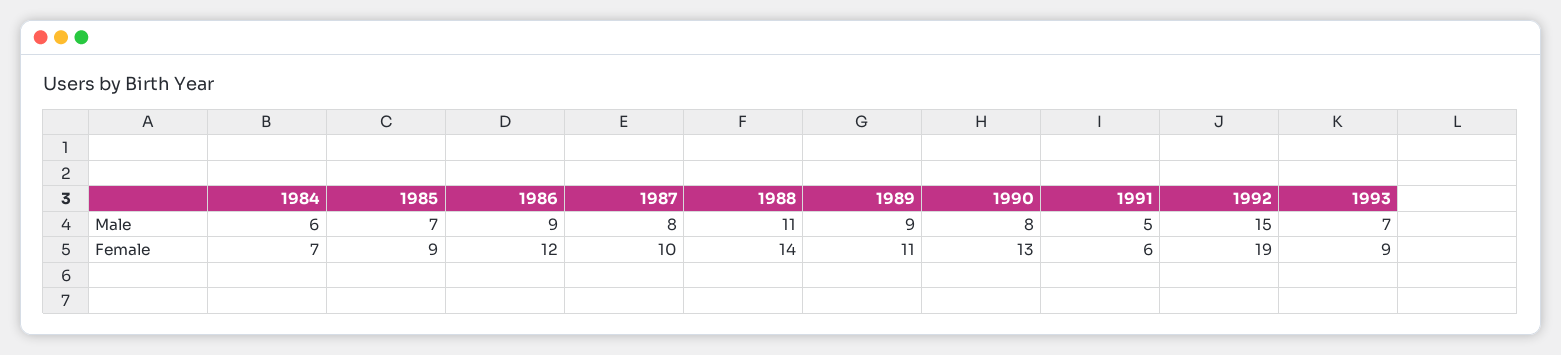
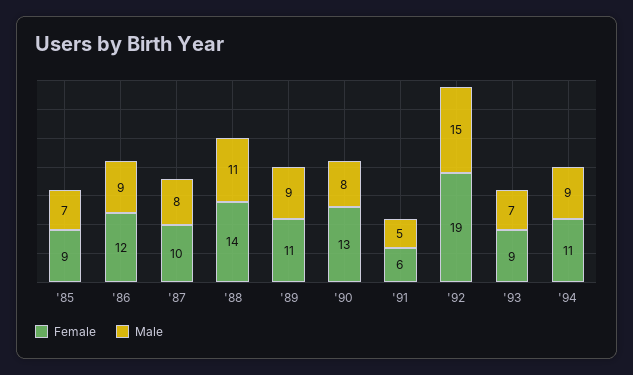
Male, 1984: 6 -> none
Female, 1984: 7 -> none
Female, '94: none -> 11
Male, '94: none -> 9

